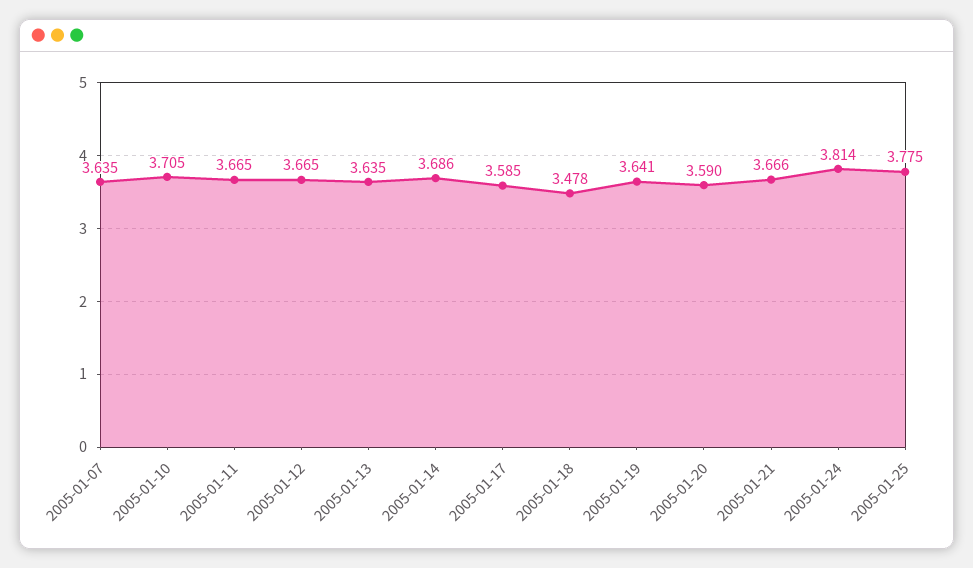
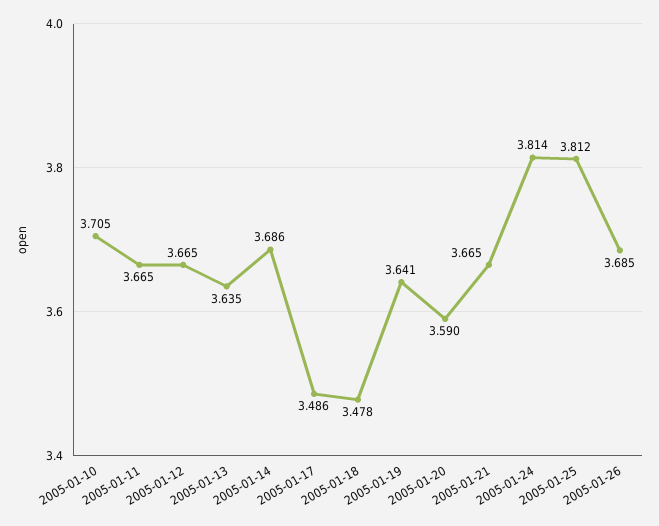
2005-01-07: 3.635 -> none
2005-01-17: 3.585 -> 3.486
2005-01-21: 3.666 -> 3.665
2005-01-25: 3.775 -> 3.812
2005-01-26: none -> 3.685

